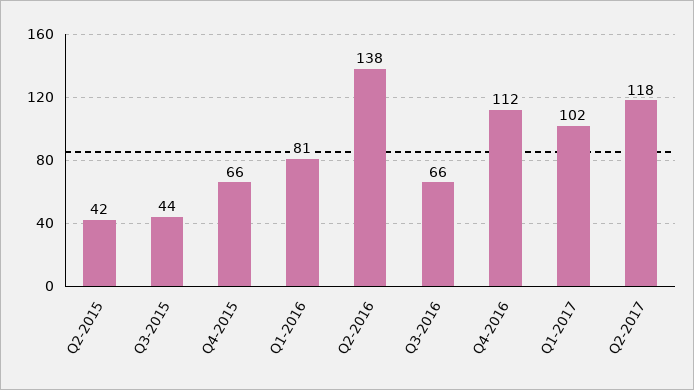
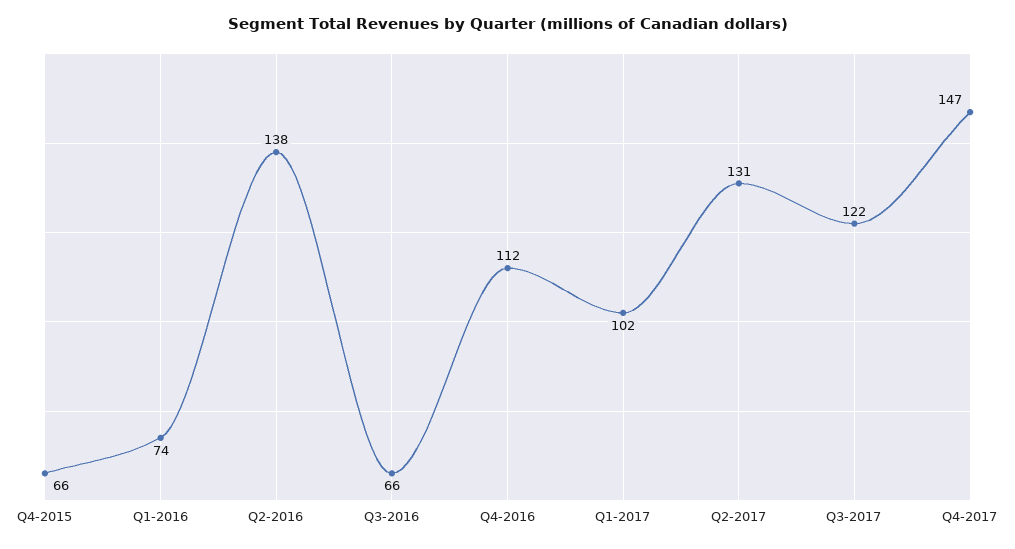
Q2-2015: 42 -> none
Q3-2015: 44 -> none
Q1-2016: 81 -> 74
Q2-2017: 118 -> 131
Q3-2017: none -> 122
Q4-2017: none -> 147

